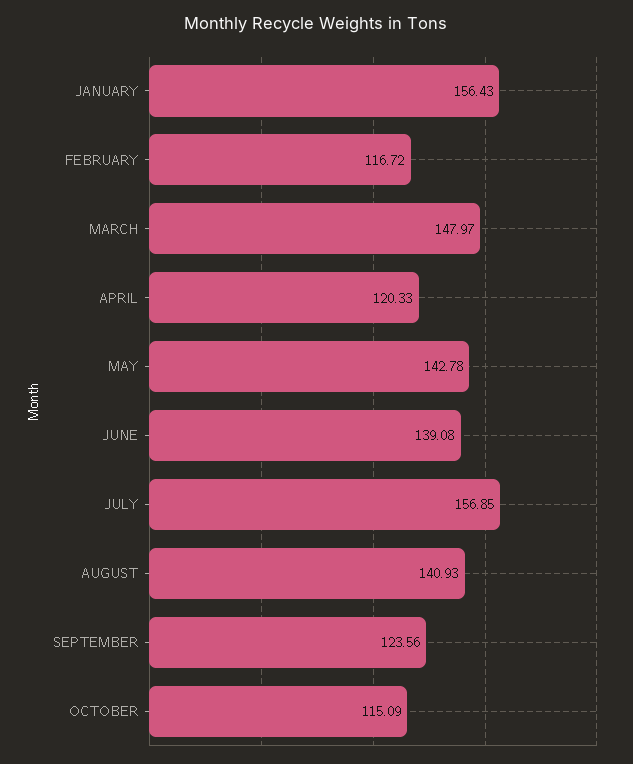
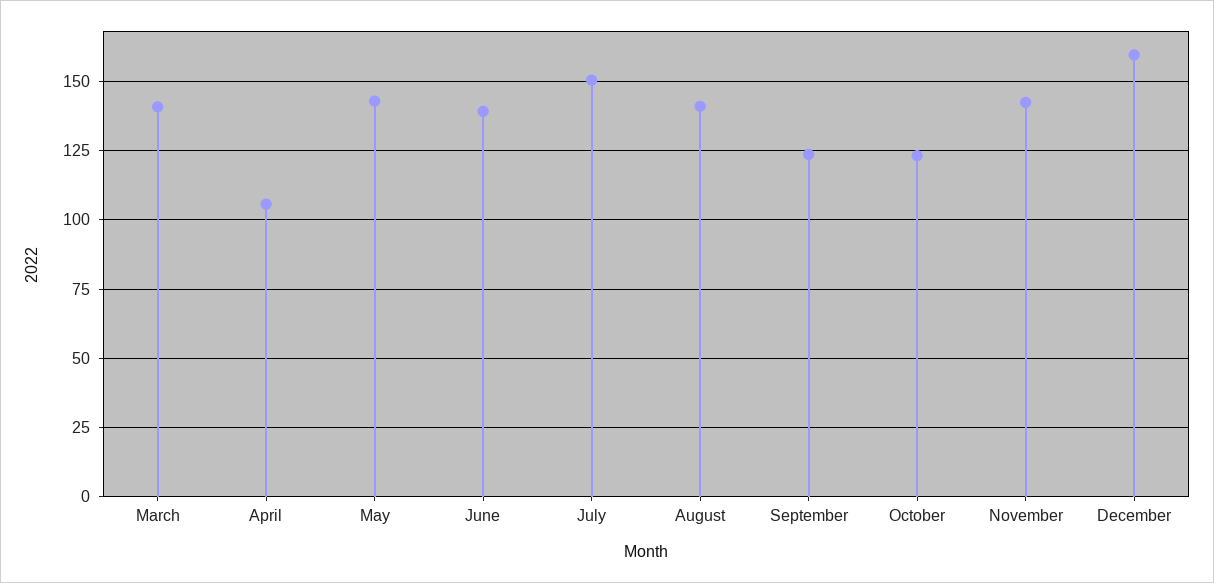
JANUARY: 156.43 -> none
FEBRUARY: 116.72 -> none
MARCH: 147.97 -> 140
APRIL: 120.33 -> 105
JULY: 156.85 -> 150
OCTOBER: 115.09 -> 122.5
November: none -> 142.5
December: none -> 160

